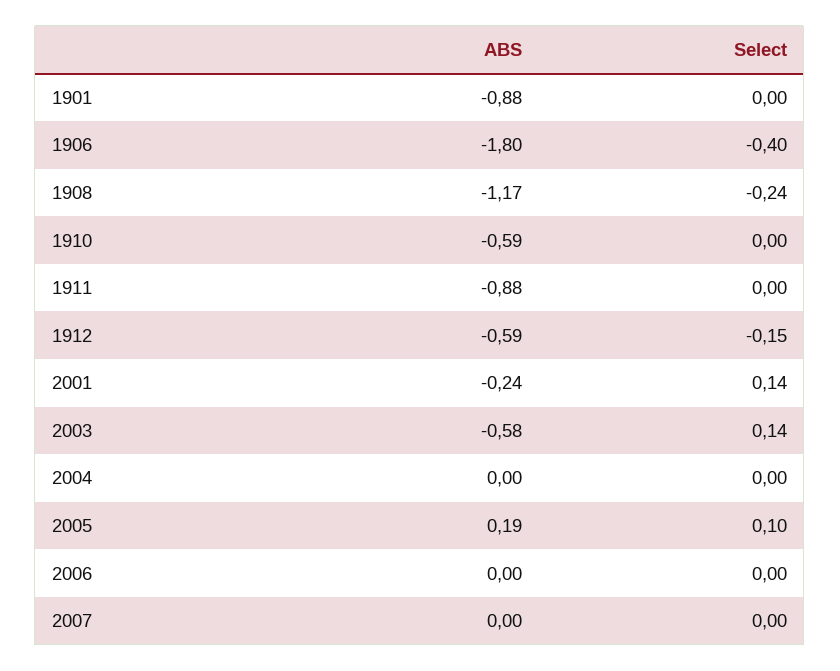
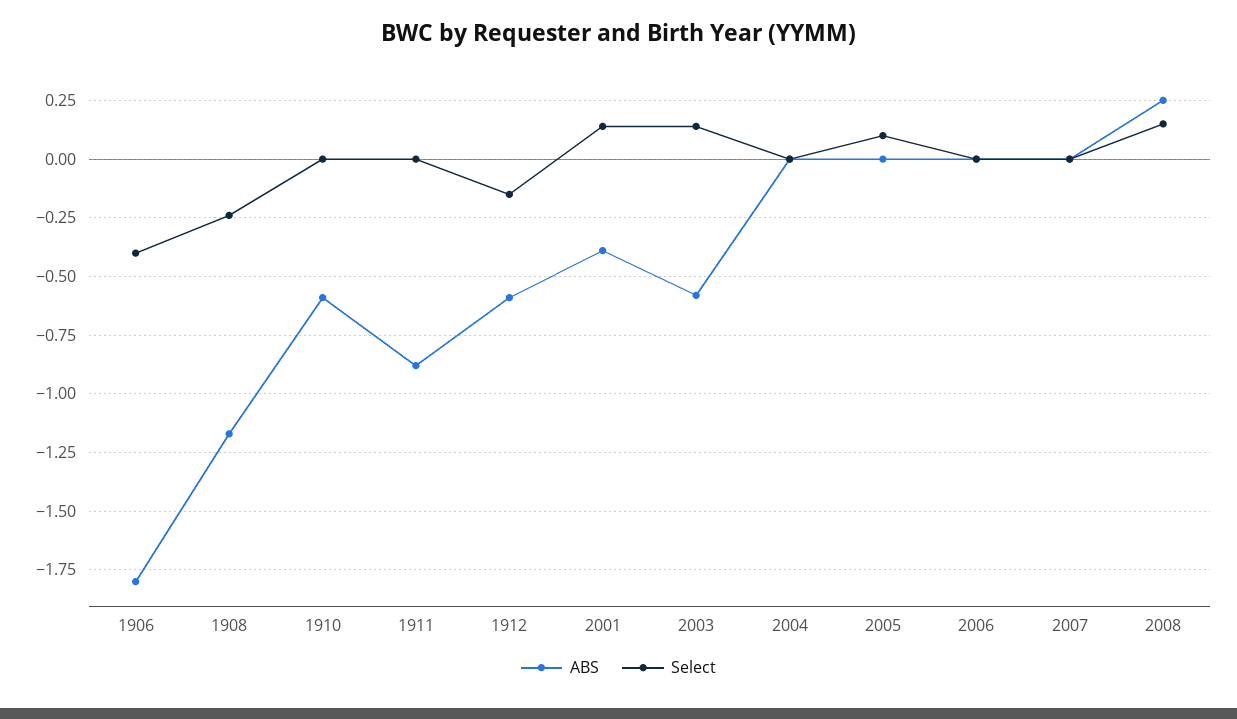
ABS, 1901: -0.88 -> none
Select, 1901: 0 -> none
ABS, 2001: -0.24 -> -0.4
ABS, 2005: 0.19 -> 0
ABS, 2008: none -> 0.25
Select, 2008: none -> 0.15

